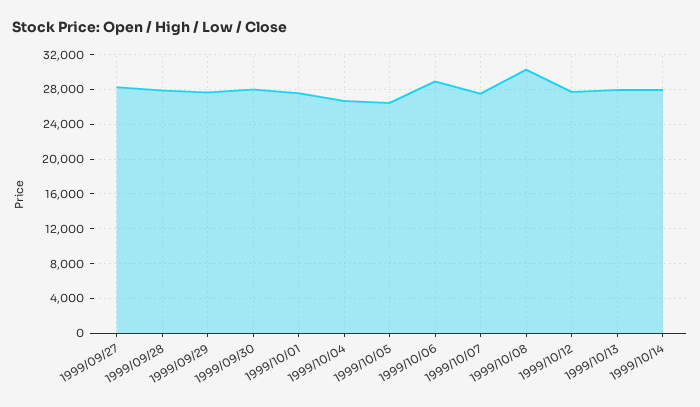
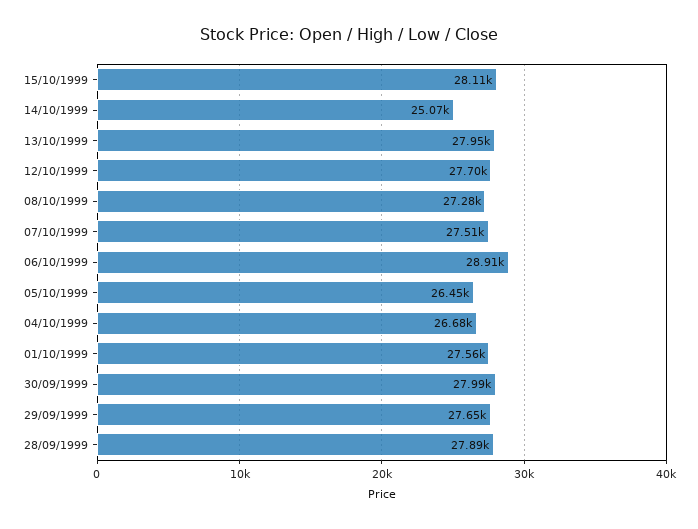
1999/09/27: 28000 -> none
1999/10/08: 30000 -> 27280
1999/10/14: 28000 -> 25070
15/10/1999: none -> 28110

